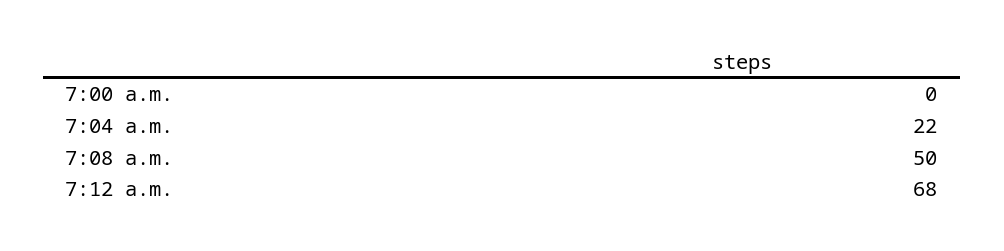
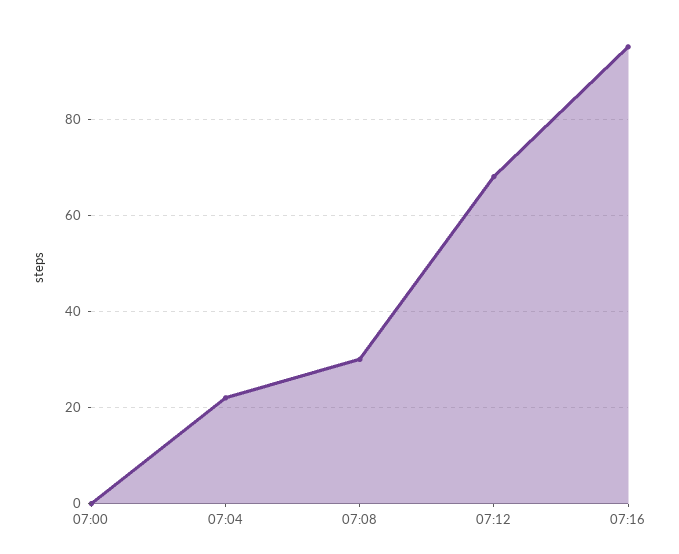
7:08 a.m.: 50 -> 30
07:16: none -> 95

